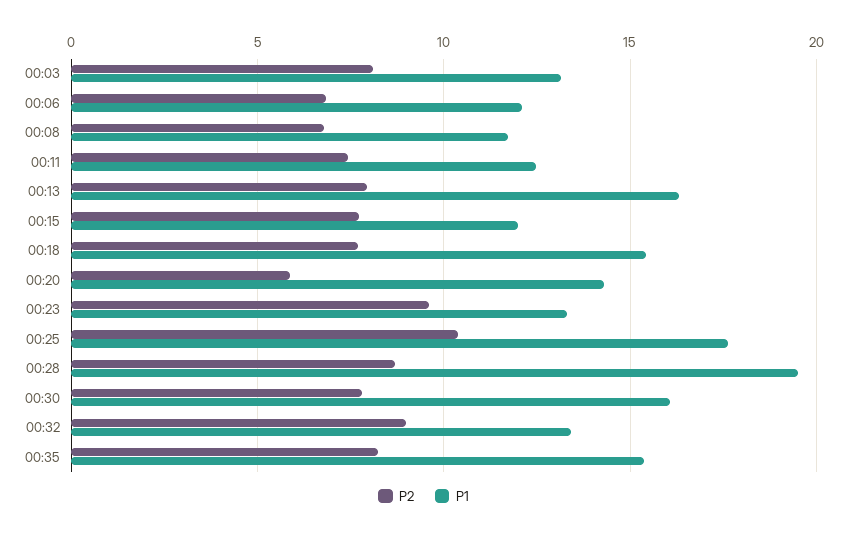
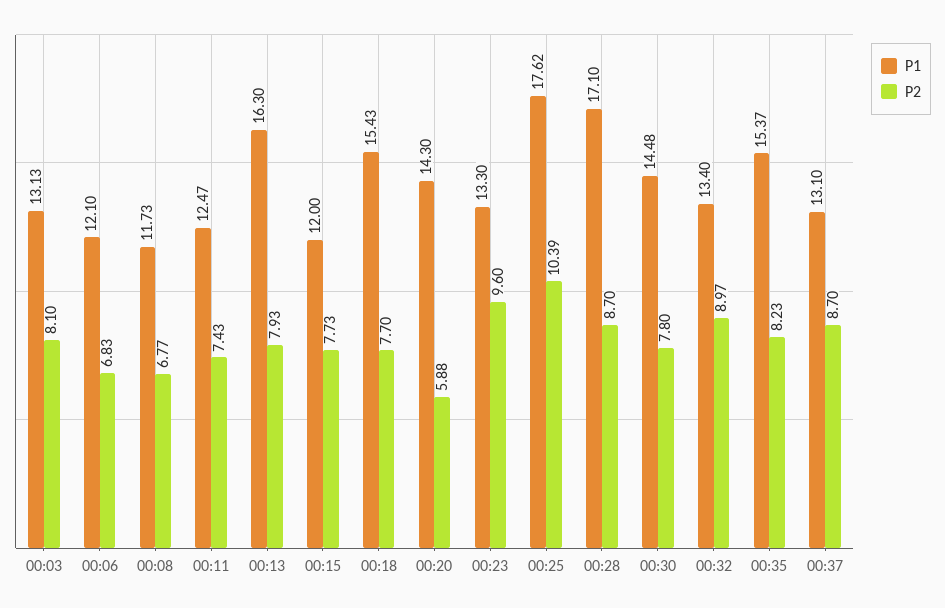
P1, 00:28: 19.5 -> 17.1
P1, 00:30: 16 -> 14.48
P1, 00:37: none -> 13.1
P2, 00:37: none -> 8.7

